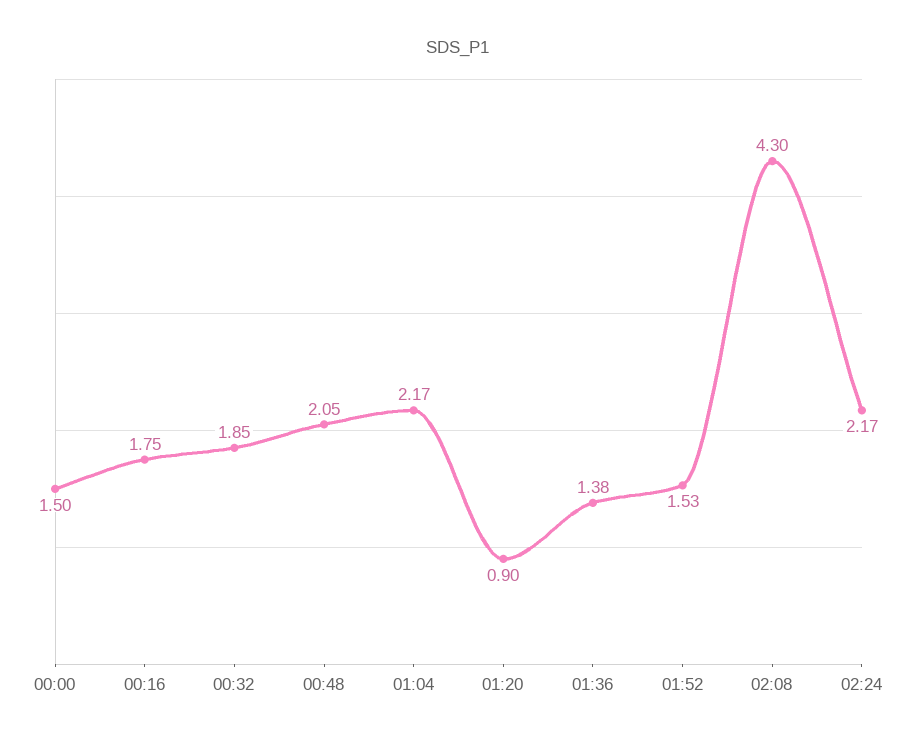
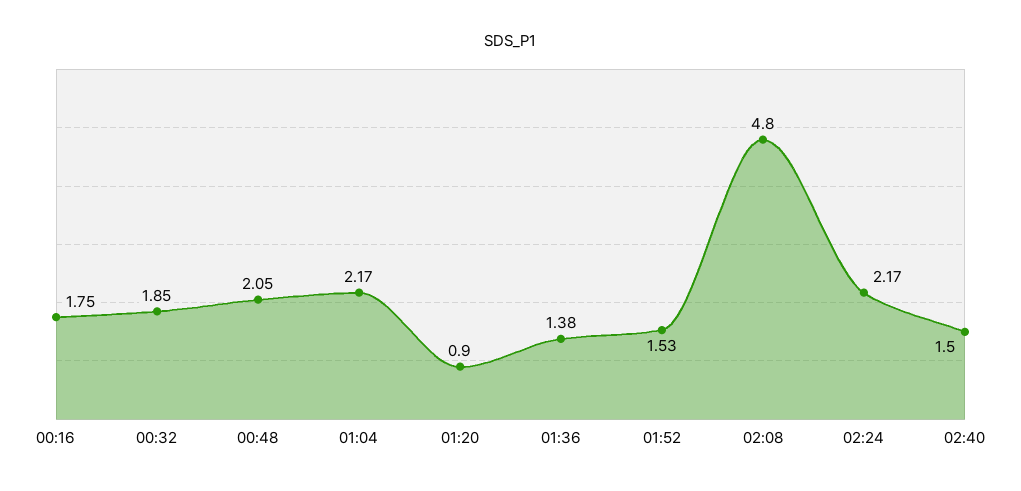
00:00: 1.5 -> none
02:08: 4.3 -> 4.8
02:40: none -> 1.5

